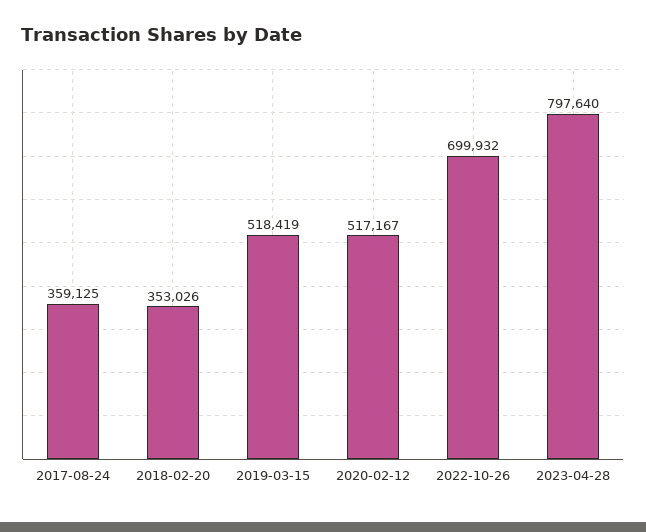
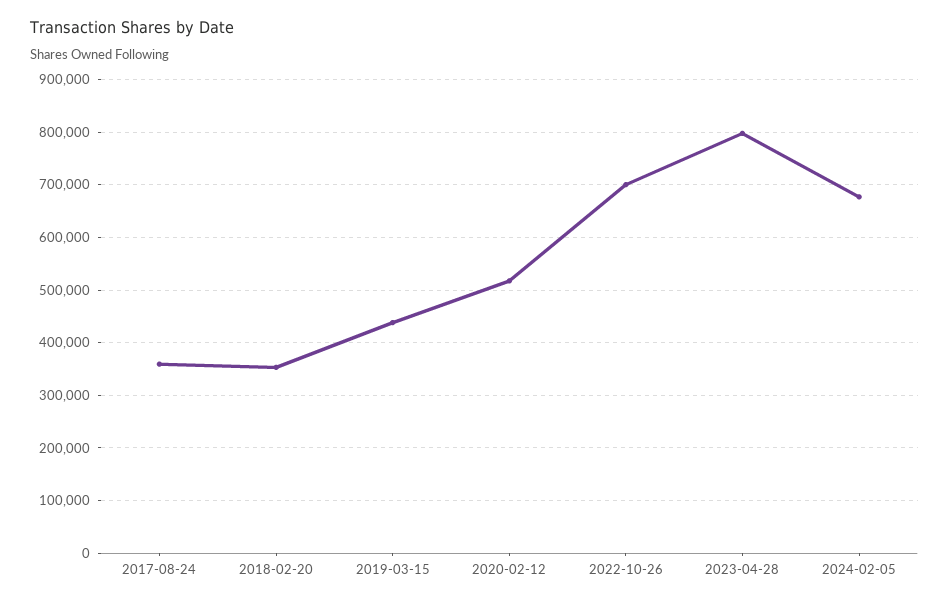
2019-03-15: 518419 -> 440000
2024-02-05: none -> 680000

